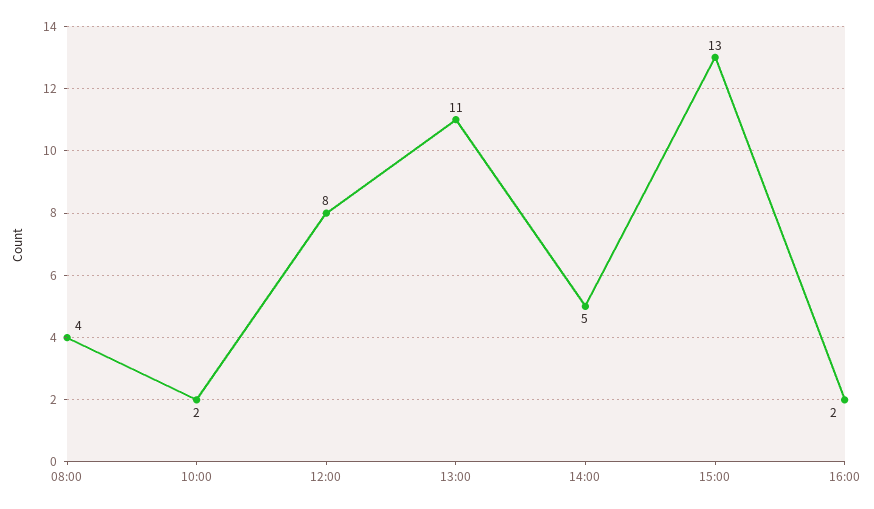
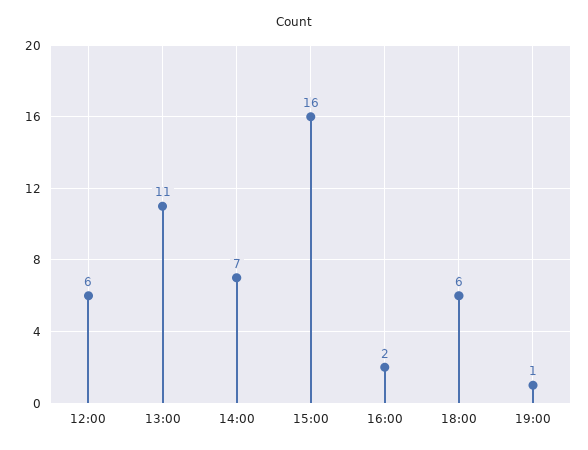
08:00: 4 -> none
10:00: 2 -> none
12:00: 8 -> 6
14:00: 5 -> 7
15:00: 13 -> 16
18:00: none -> 6
19:00: none -> 1

